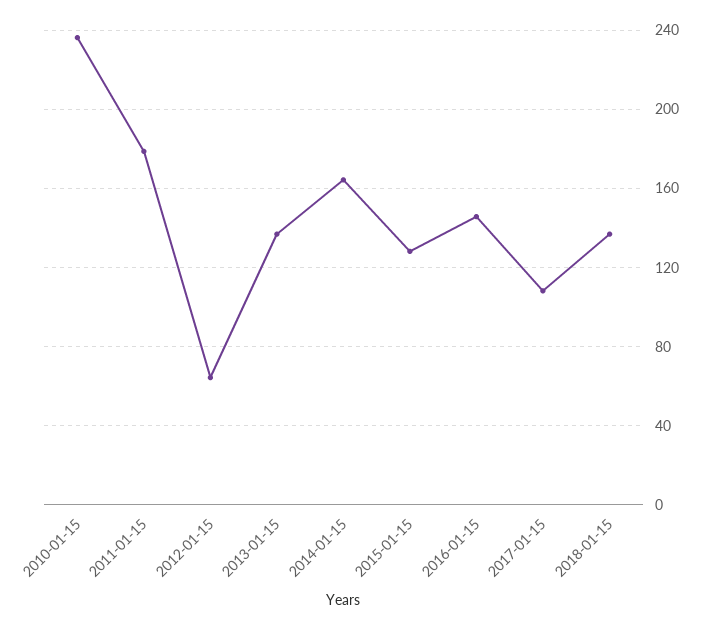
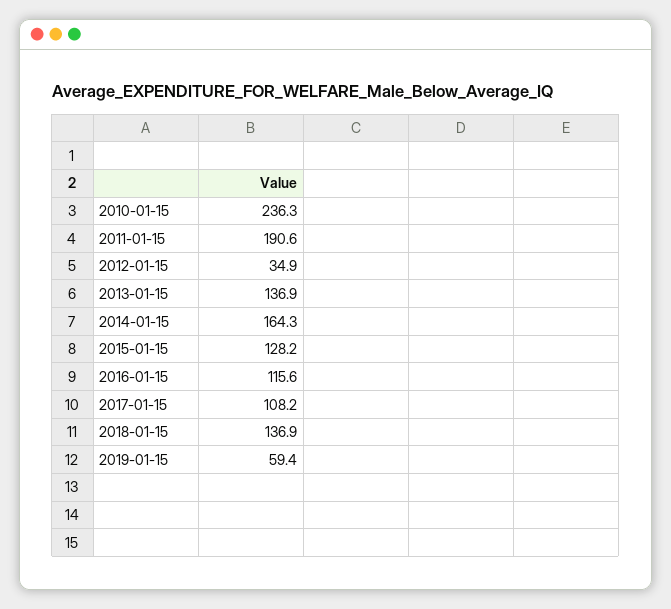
2011-01-15: 180 -> 190.6
2012-01-15: 65 -> 34.9
2016-01-15: 145 -> 115.6
2019-01-15: none -> 59.4

